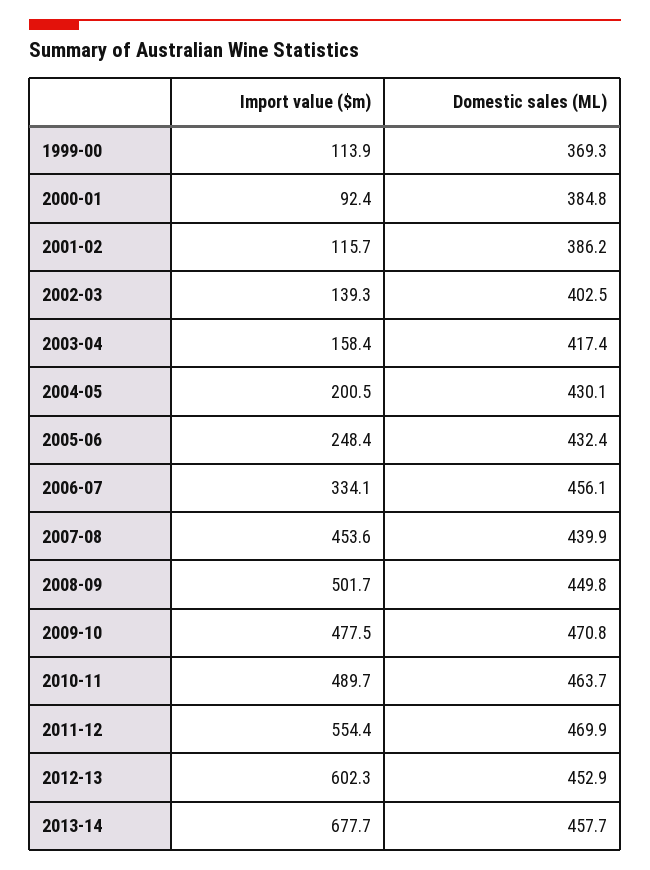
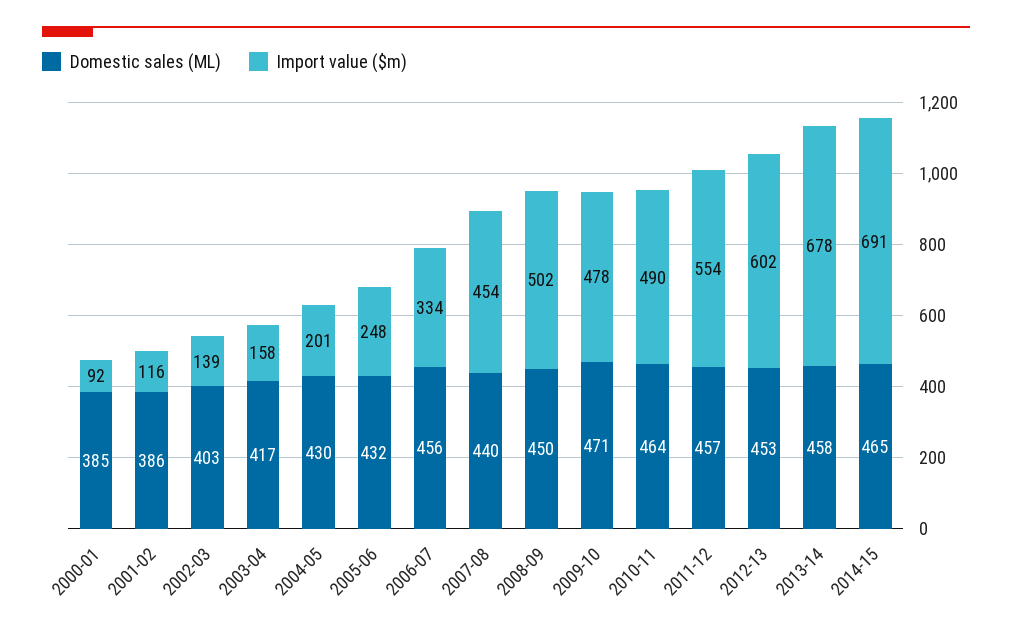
Import value ($m), 1999-00: 113.9 -> none
Domestic sales (ML), 1999-00: 369.3 -> none
Domestic sales (ML), 2011-12: 469.9 -> 457
Domestic sales (ML), 2014-15: none -> 465
Import value ($m), 2014-15: none -> 691

